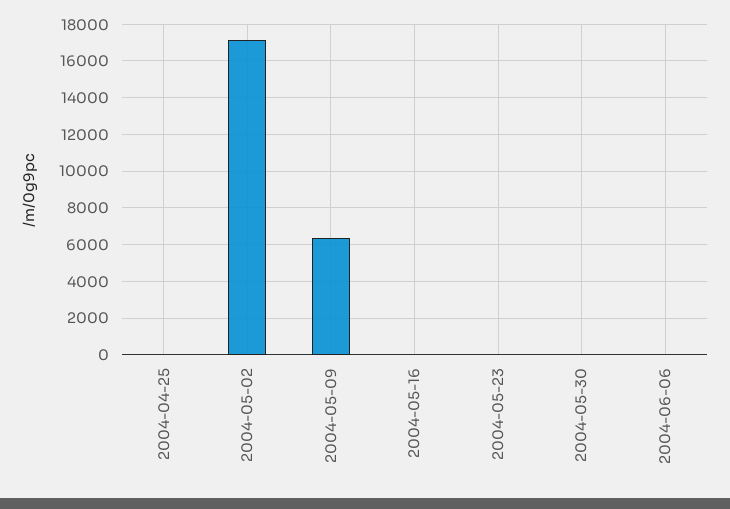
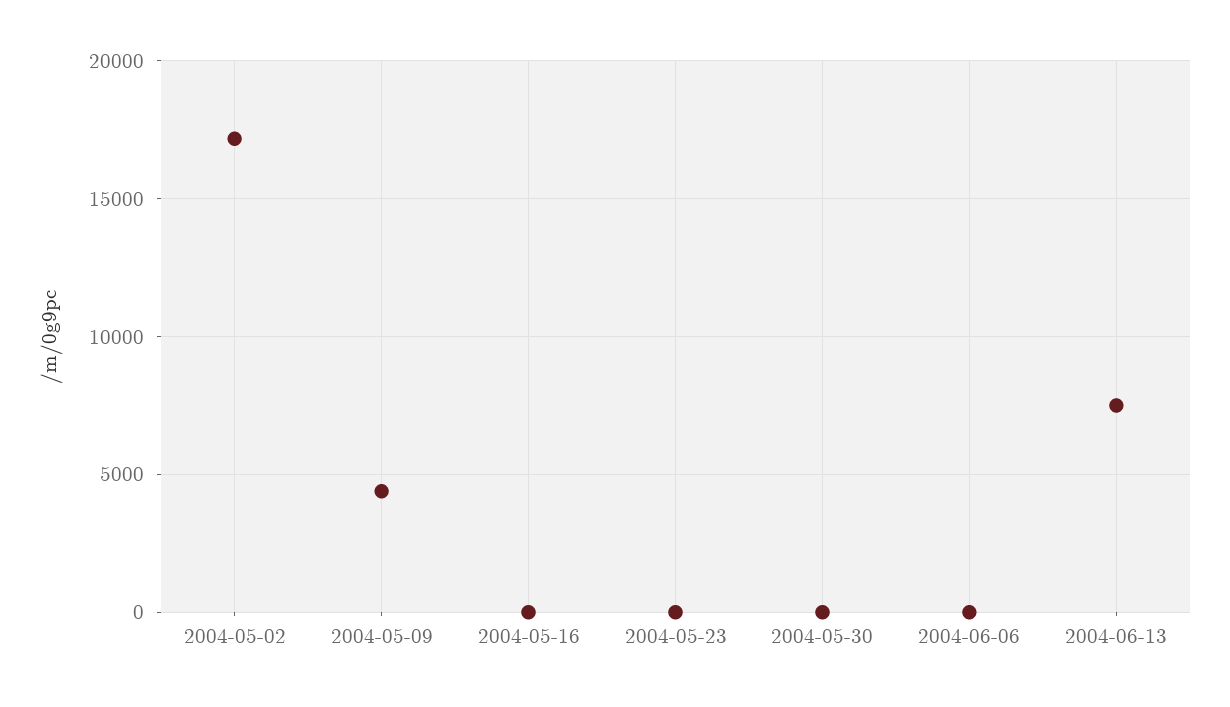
2004-04-25: 0 -> none
2004-05-09: 6500 -> 4500
2004-06-13: none -> 7500

